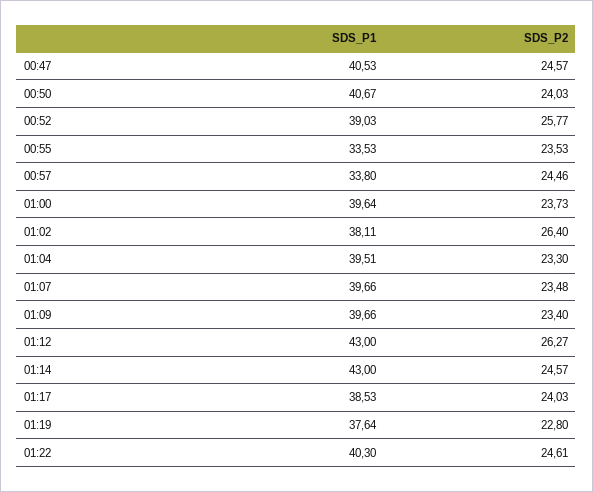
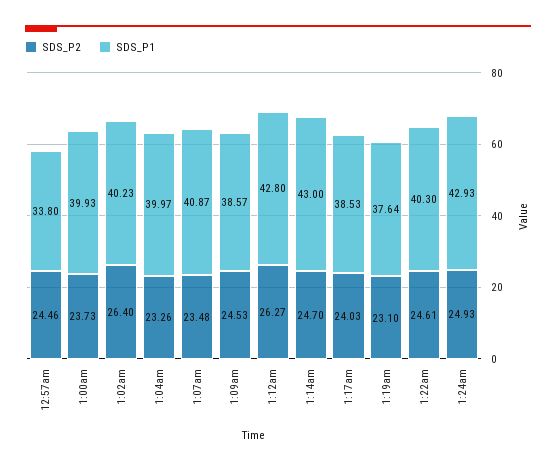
SDS_P1, 00:47: 40.53 -> none
SDS_P2, 00:47: 24.57 -> none
SDS_P1, 00:50: 40.67 -> none
SDS_P2, 00:50: 24.03 -> none
SDS_P1, 00:52: 39.03 -> none
SDS_P2, 00:52: 25.77 -> none
SDS_P1, 00:55: 33.53 -> none
SDS_P2, 00:55: 23.53 -> none
SDS_P1, 01:00: 39.64 -> 39.93
SDS_P1, 01:02: 38.11 -> 40.23
SDS_P1, 01:04: 39.51 -> 39.97
SDS_P2, 01:04: 23.3 -> 23.26
SDS_P1, 01:07: 39.66 -> 40.87
SDS_P1, 01:09: 39.66 -> 38.57
SDS_P2, 01:09: 23.4 -> 24.53
SDS_P1, 01:12: 43 -> 42.8
SDS_P2, 01:14: 24.57 -> 24.7
SDS_P2, 01:19: 22.8 -> 23.1
SDS_P2, 1:24am: none -> 24.93
SDS_P1, 1:24am: none -> 42.93

